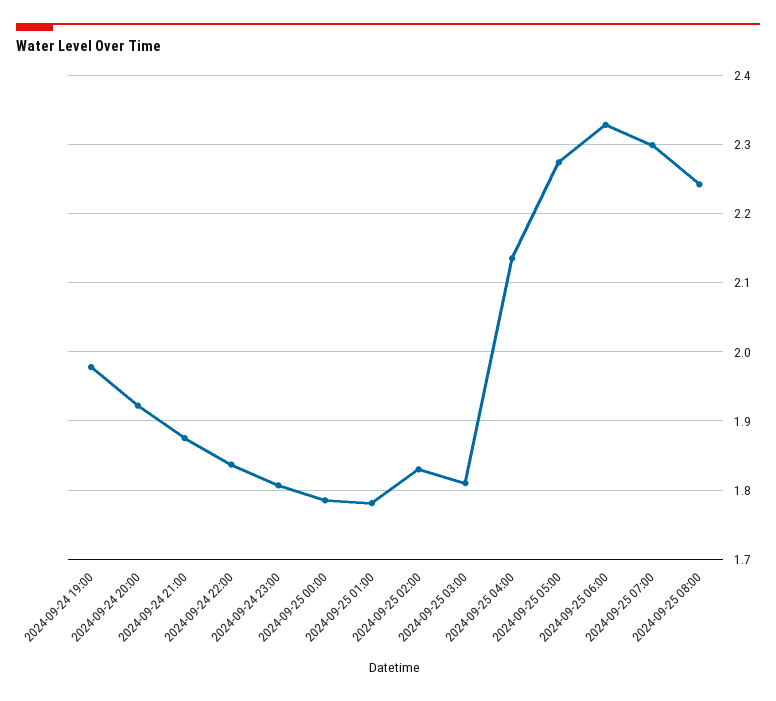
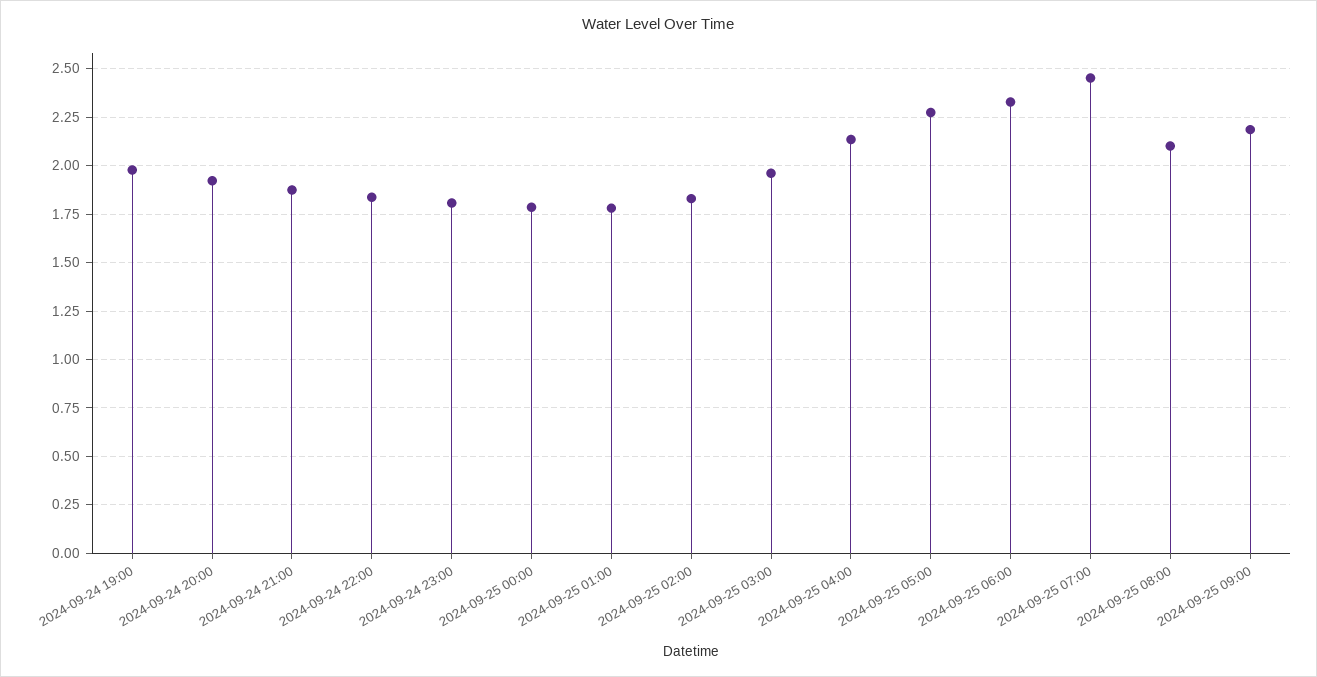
2024-09-25 03:00: 1.81 -> 1.95
2024-09-25 07:00: 2.3 -> 2.45
2024-09-25 08:00: 2.24 -> 2.1
2024-09-25 09:00: none -> 2.2

